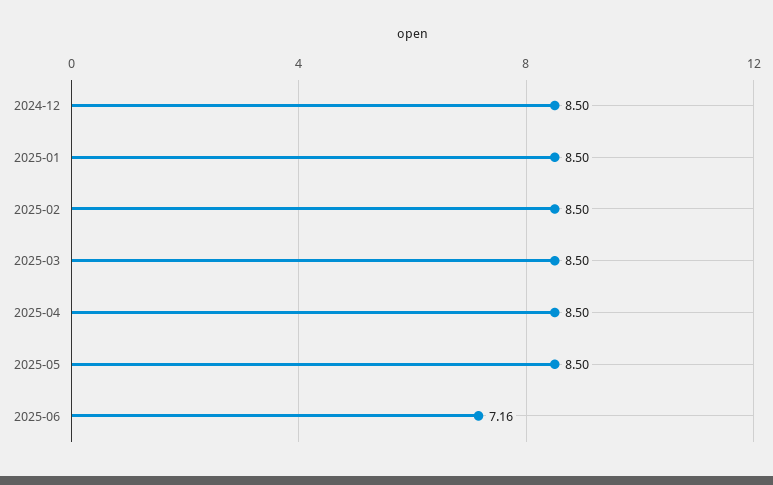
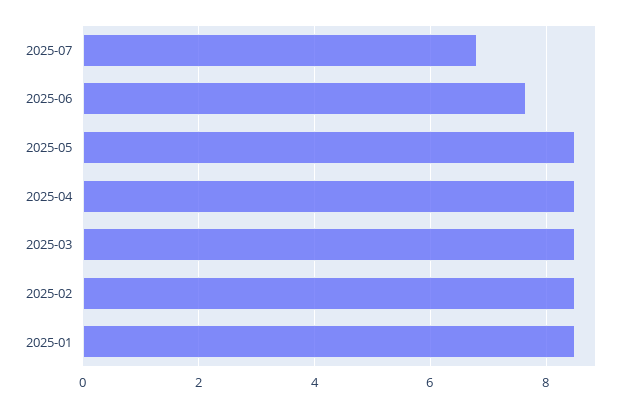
2024-12: 8.5 -> none
2025-06: 7.16 -> 7.6
2025-07: none -> 6.8

